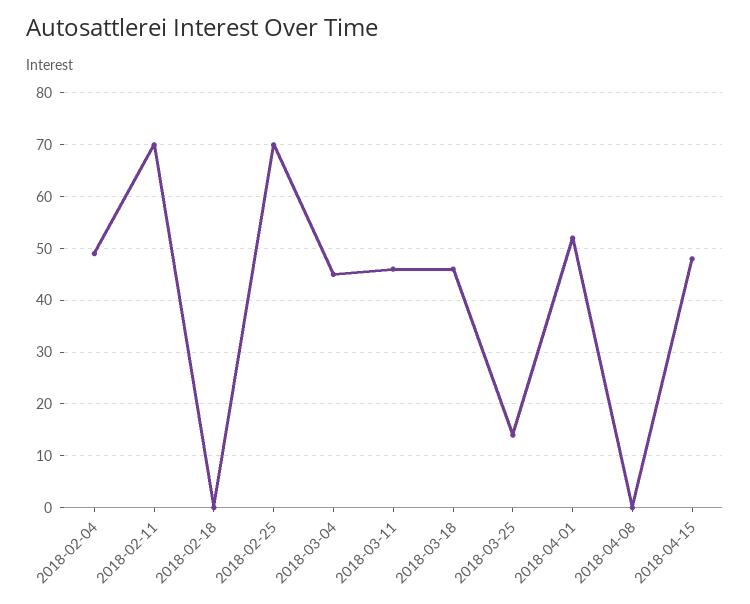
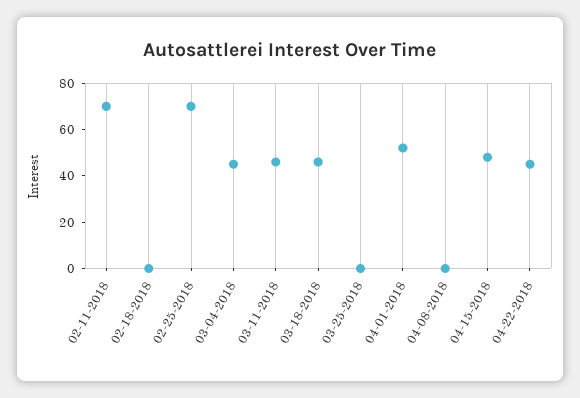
2018-02-04: 50 -> none
2018-03-25: 15 -> 0
04-22-2018: none -> 45

